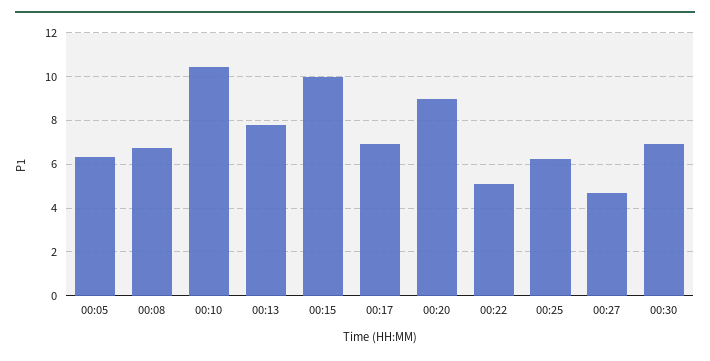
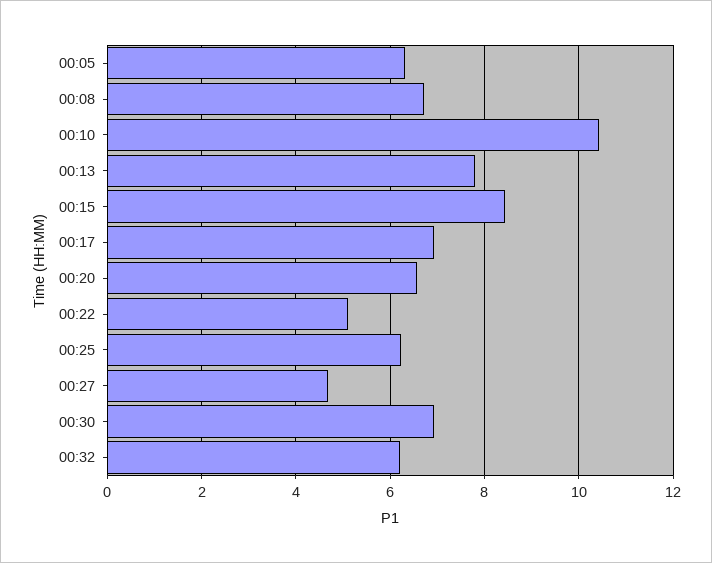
00:15: 10 -> 8.4
00:20: 9 -> 6.6
00:32: none -> 6.2

